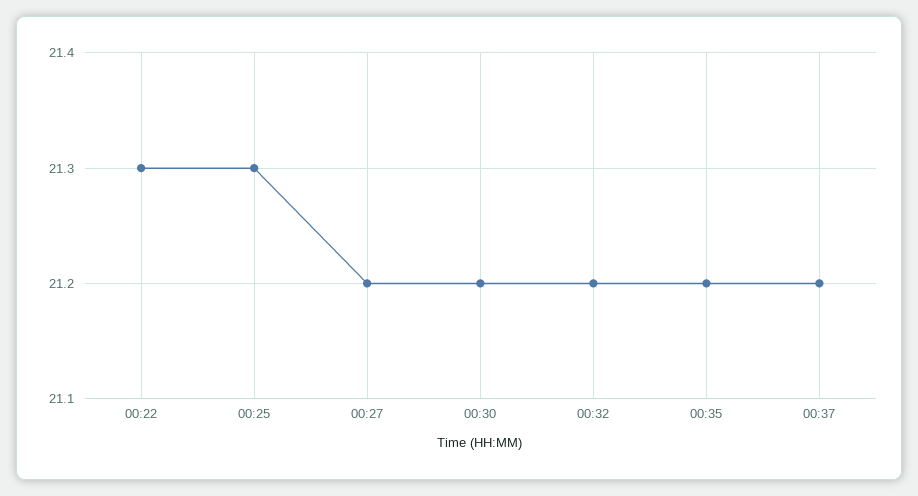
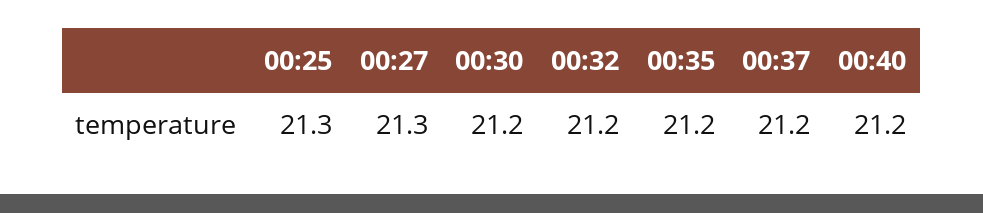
00:22: 21.3 -> none
00:27: 21.2 -> 21.3
00:40: none -> 21.2

